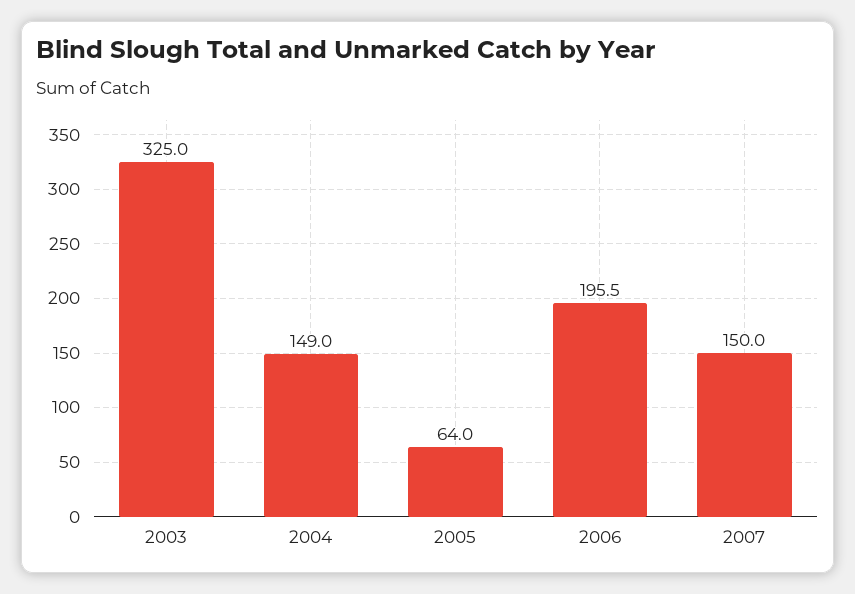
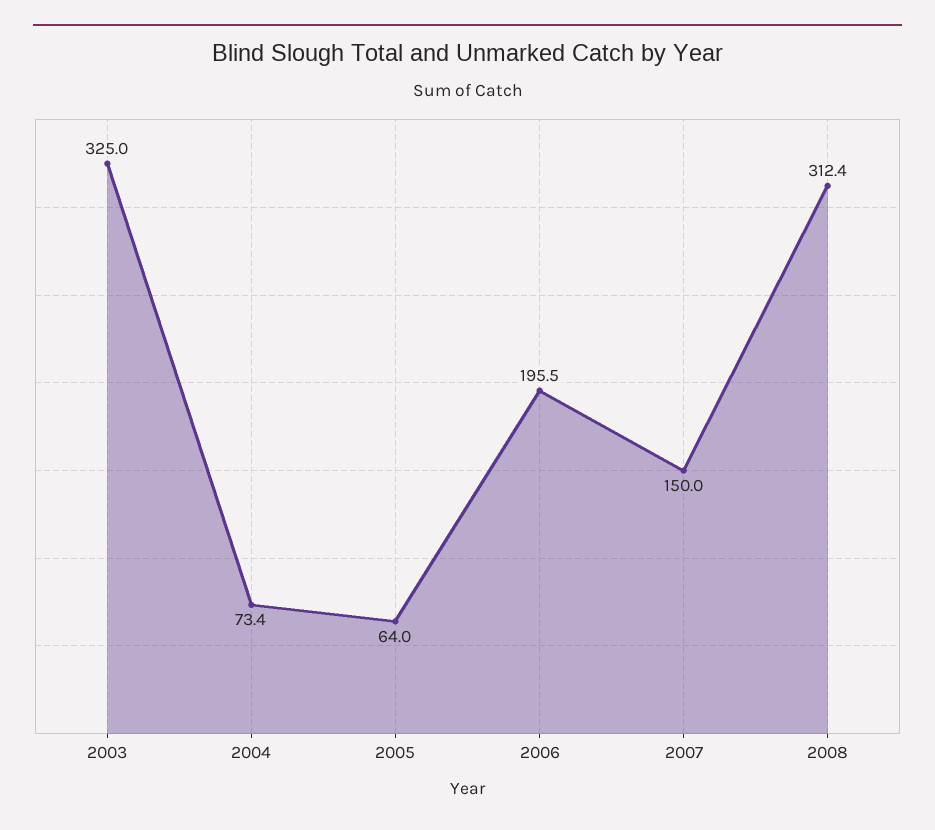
2004: 149 -> 73.4
2008: none -> 312.4

